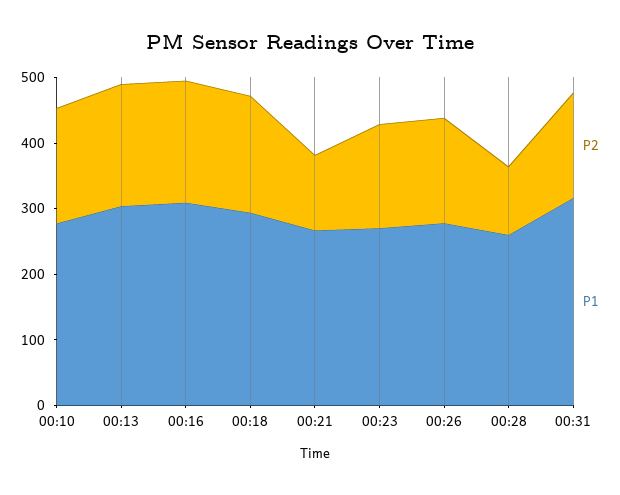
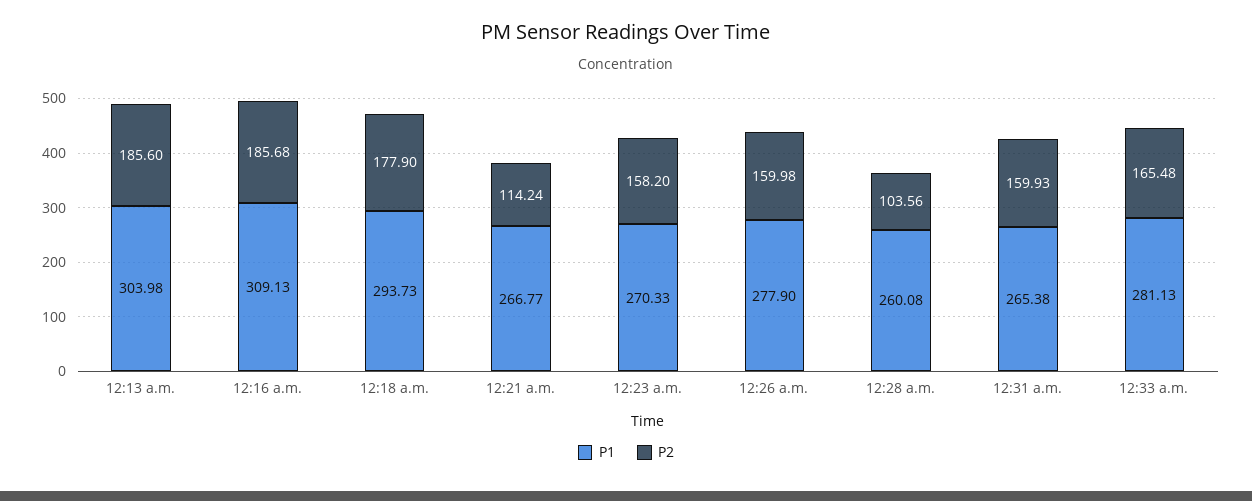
P2, 00:10: 180 -> none
P1, 00:10: 280 -> none
P1, 00:31: 320 -> 265.38
P1, 12:33 a.m.: none -> 281.13
P2, 12:33 a.m.: none -> 165.48

